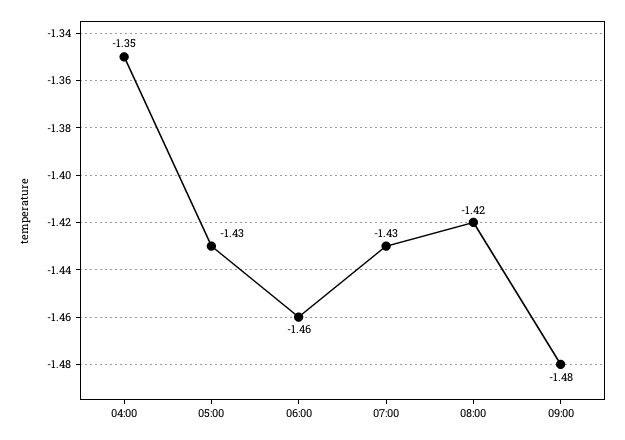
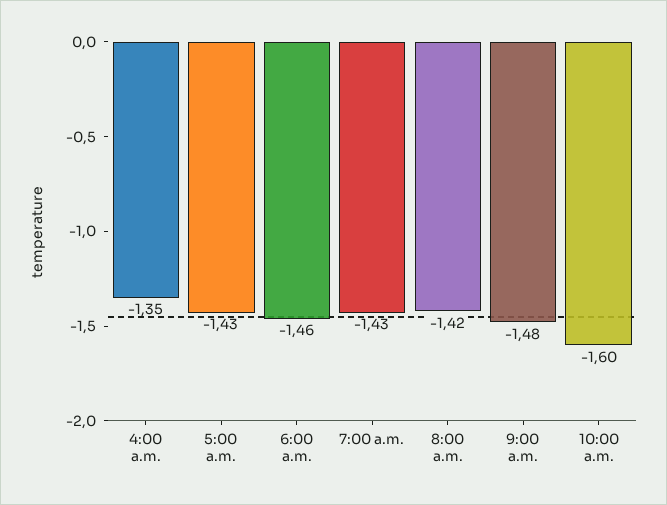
10:00 a.m.: none -> -1.6

